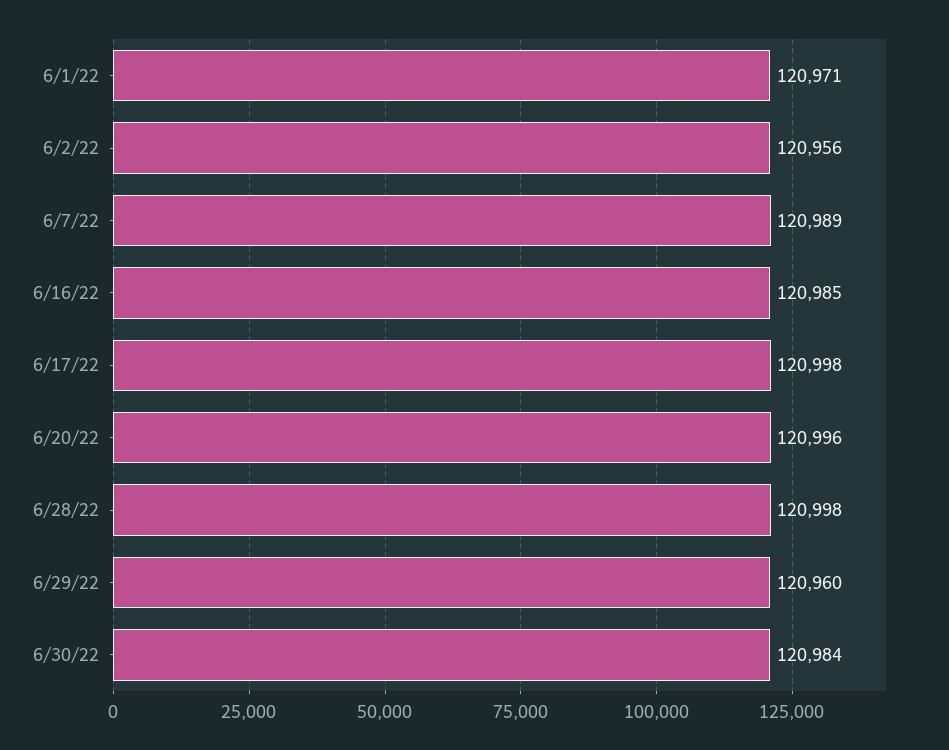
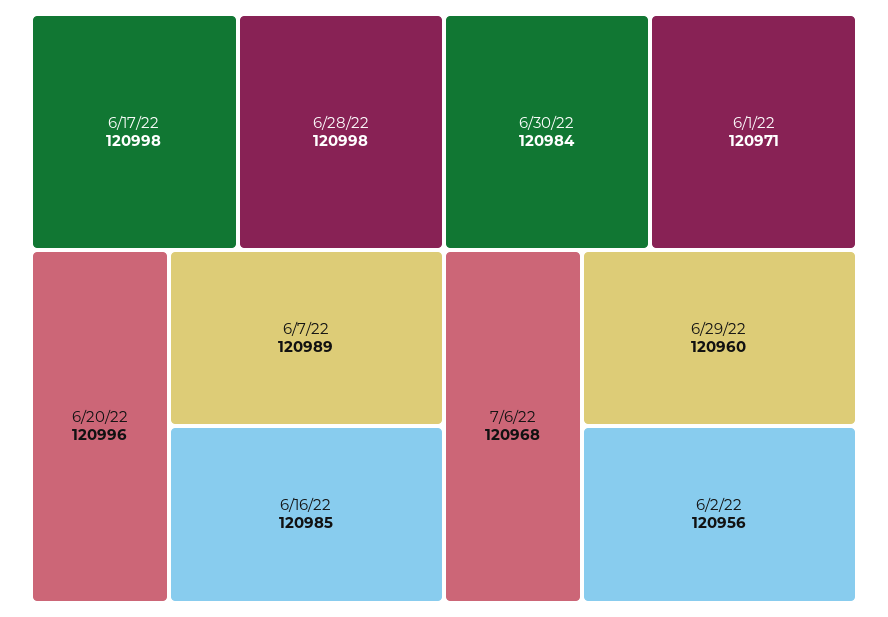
7/6/22: none -> 120968

